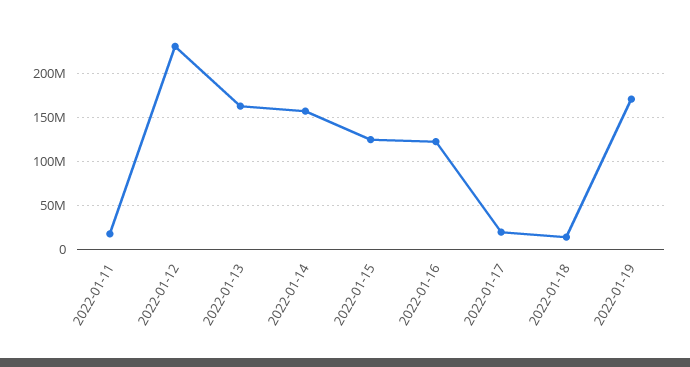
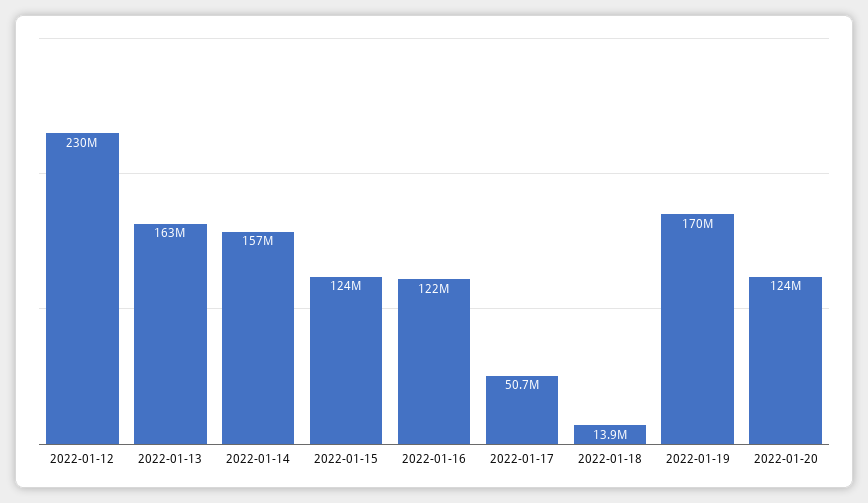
2022-01-11: 20000000 -> none
2022-01-17: 20000000 -> 50700000
2022-01-20: none -> 124000000

